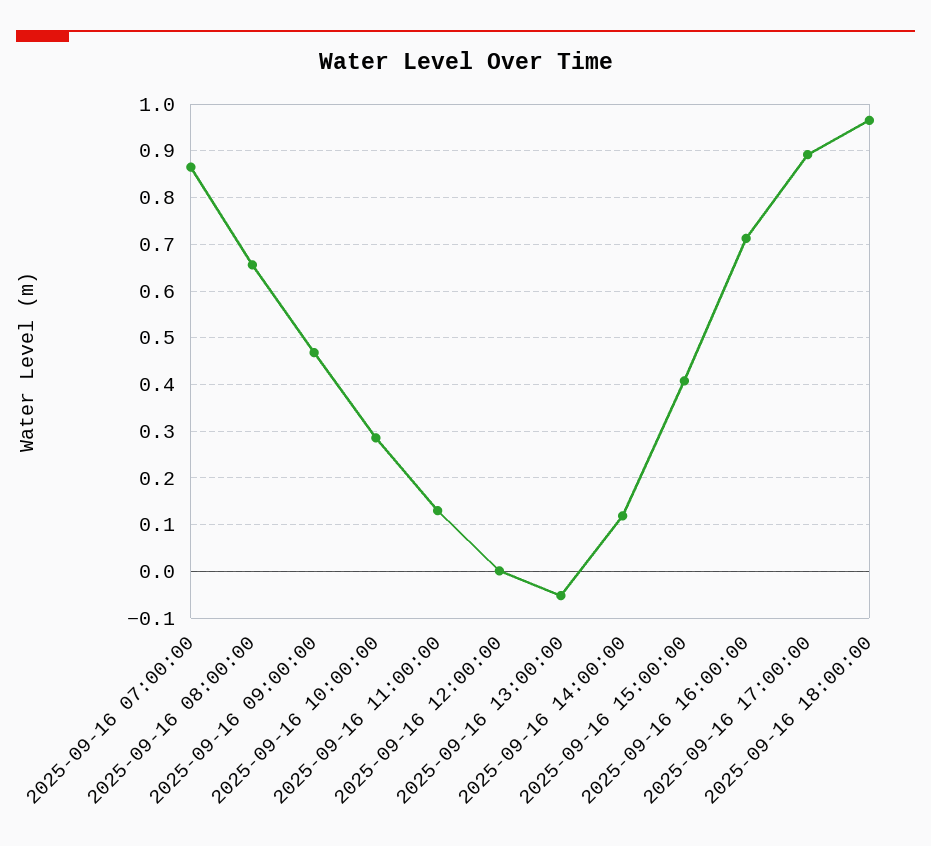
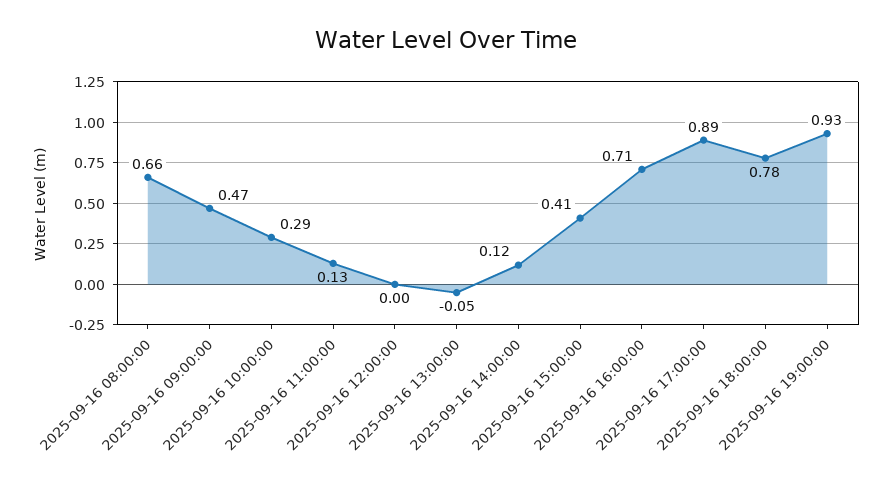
2025-09-16 07:00:00: 0.86 -> none
2025-09-16 18:00:00: 0.96 -> 0.78
2025-09-16 19:00:00: none -> 0.93

